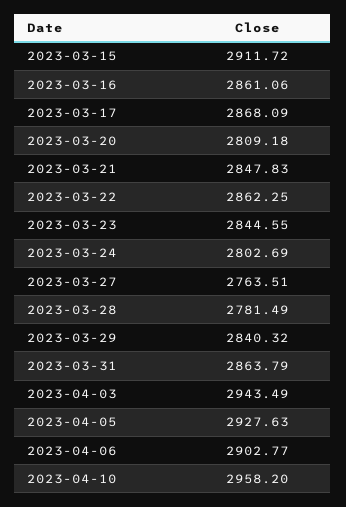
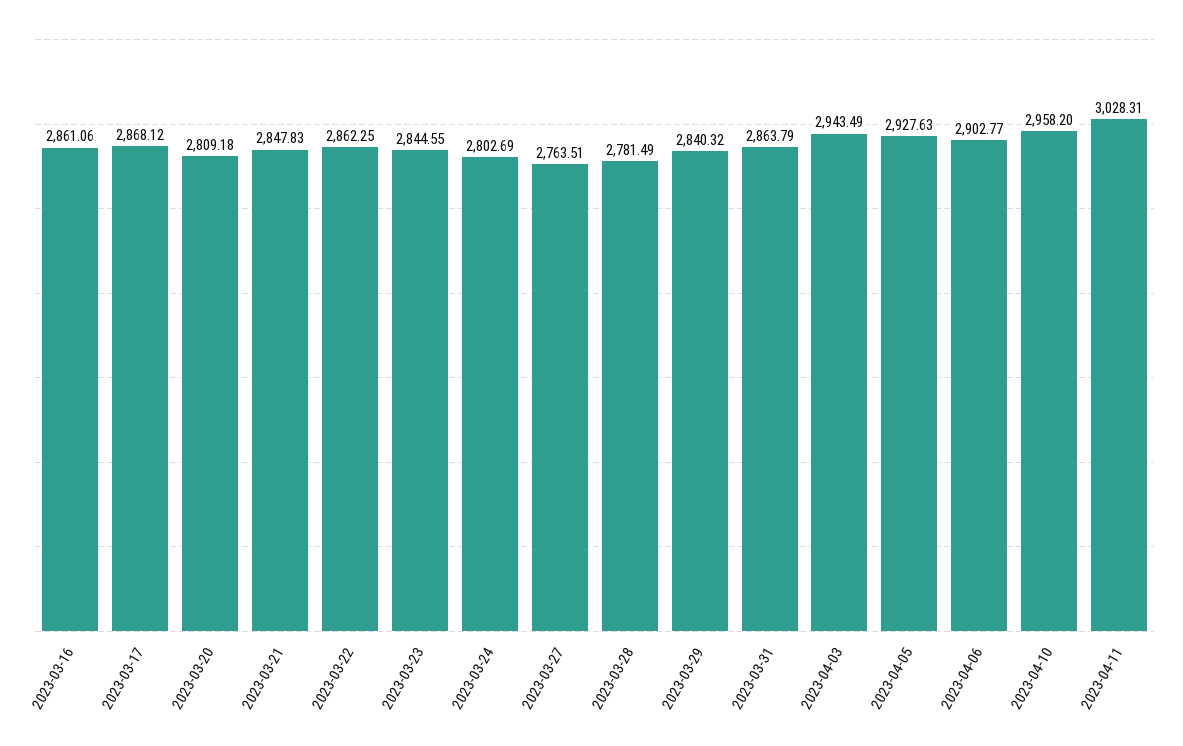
2023-03-15: 2911.72 -> none
2023-03-17: 2868.09 -> 2868.12
2023-04-11: none -> 3028.31

